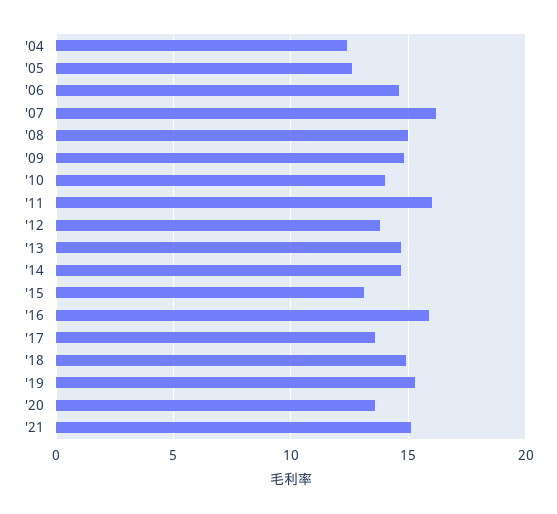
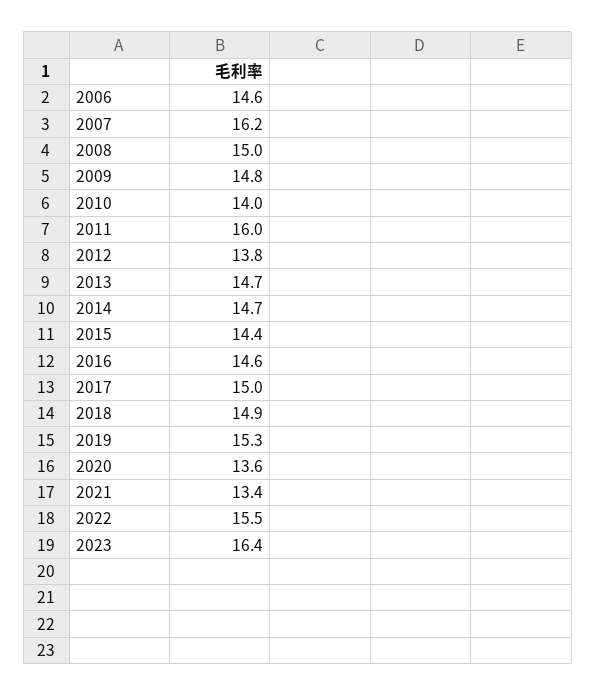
'04: 12.5 -> none
'05: 12.5 -> none
'15: 13 -> 14.4
'16: 16 -> 14.6
'17: 13.5 -> 15
'21: 15 -> 13.4
2022: none -> 15.5
2023: none -> 16.4

